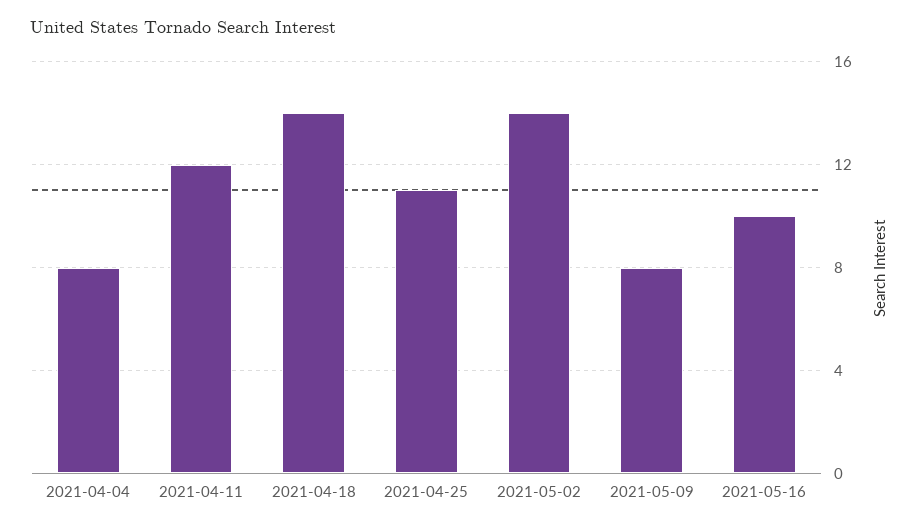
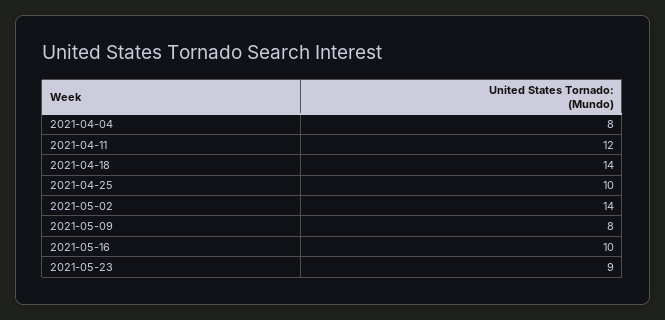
2021-04-25: 11 -> 10
2021-05-23: none -> 9

